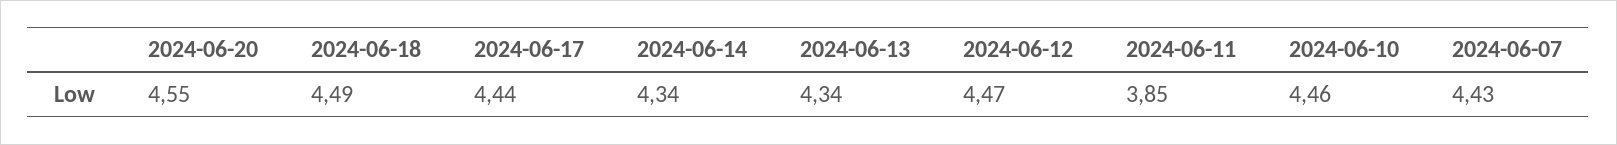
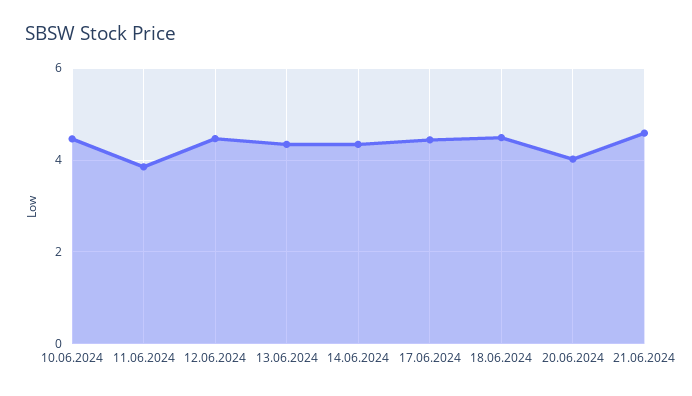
2024-06-20: 4.55 -> 4
2024-06-07: 4.43 -> none
21.06.2024: none -> 4.6

